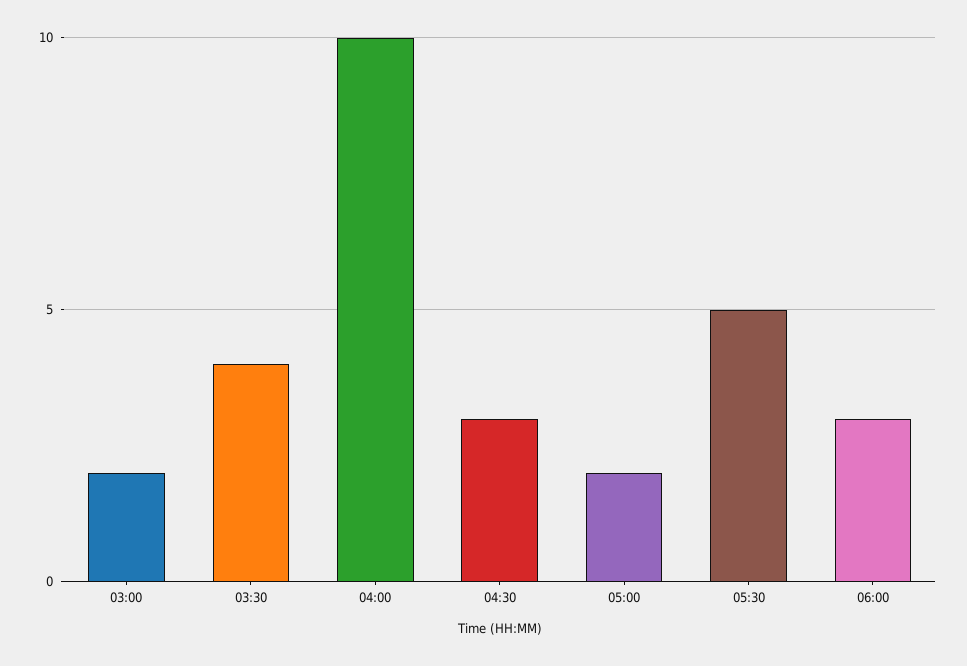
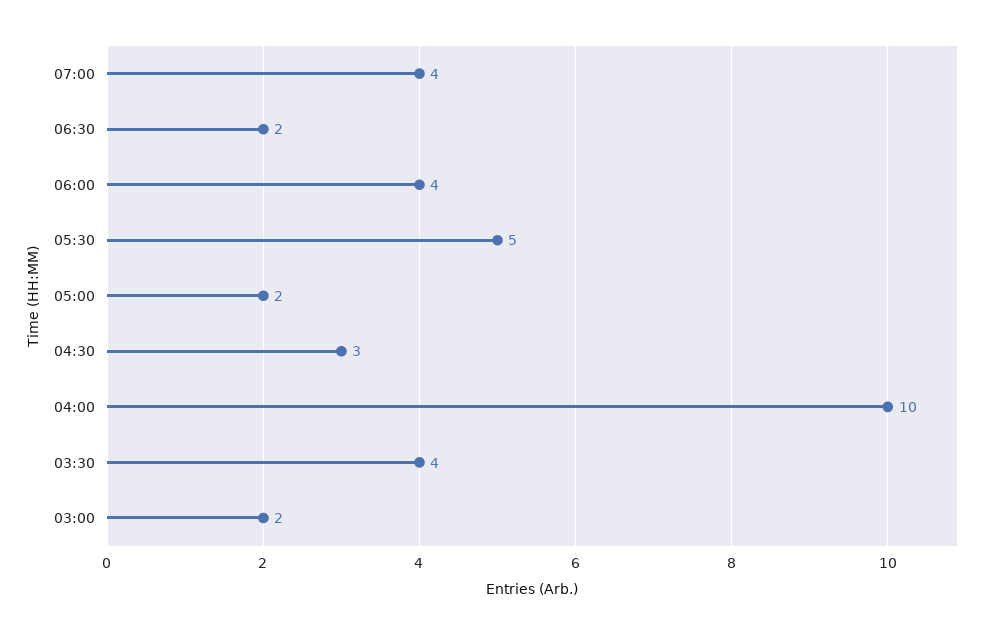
06:00: 3 -> 4
07:00: none -> 4
06:30: none -> 2

